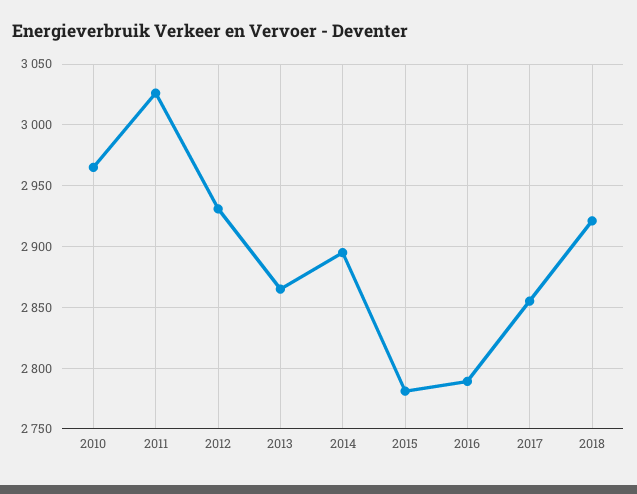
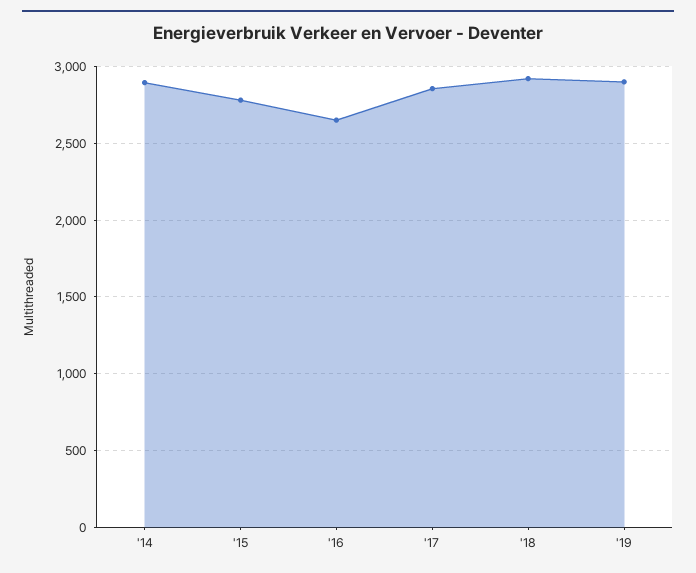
2010: 2965 -> none
2011: 3025 -> none
2012: 2930 -> none
2013: 2865 -> none
2016: 2790 -> 2650
'19: none -> 2900

